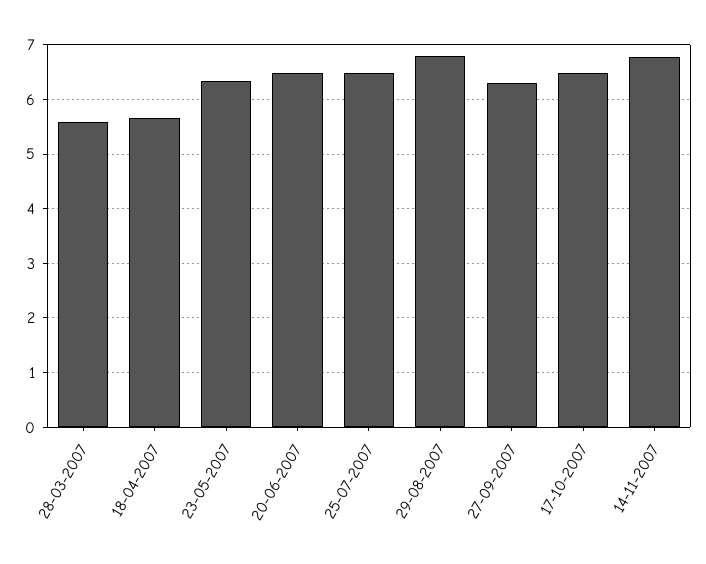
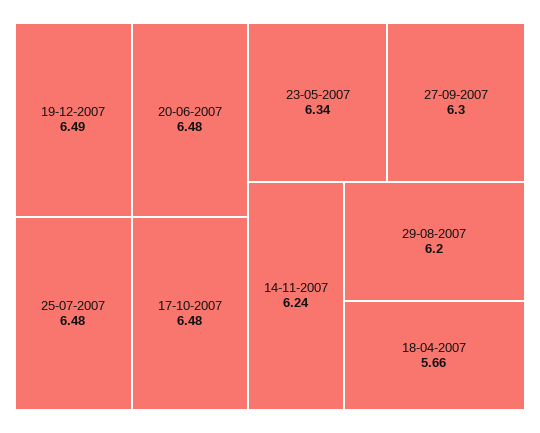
28-03-2007: 5.6 -> none
29-08-2007: 6.8 -> 6.2
14-11-2007: 6.8 -> 6.24
19-12-2007: none -> 6.49

